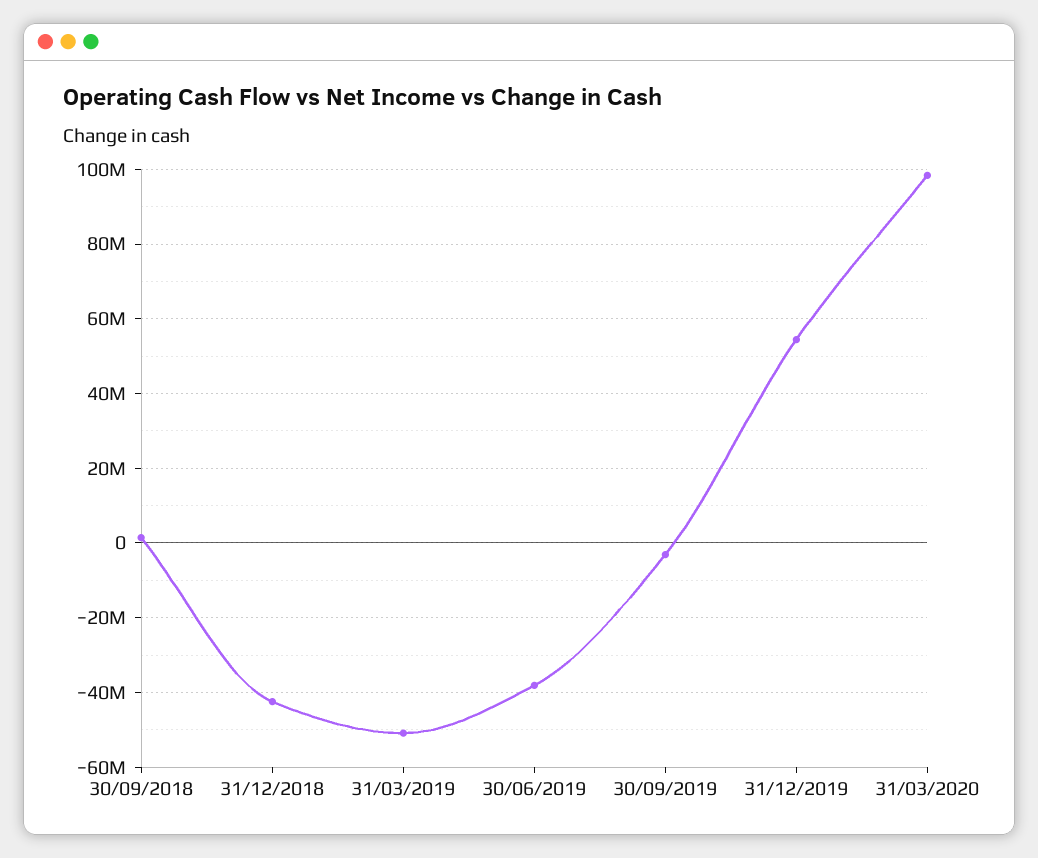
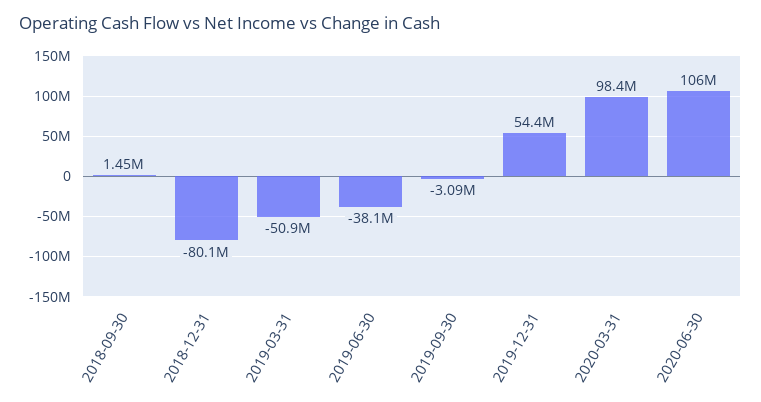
31/12/2018: -42000000 -> -80100000
2020-06-30: none -> 106000000

